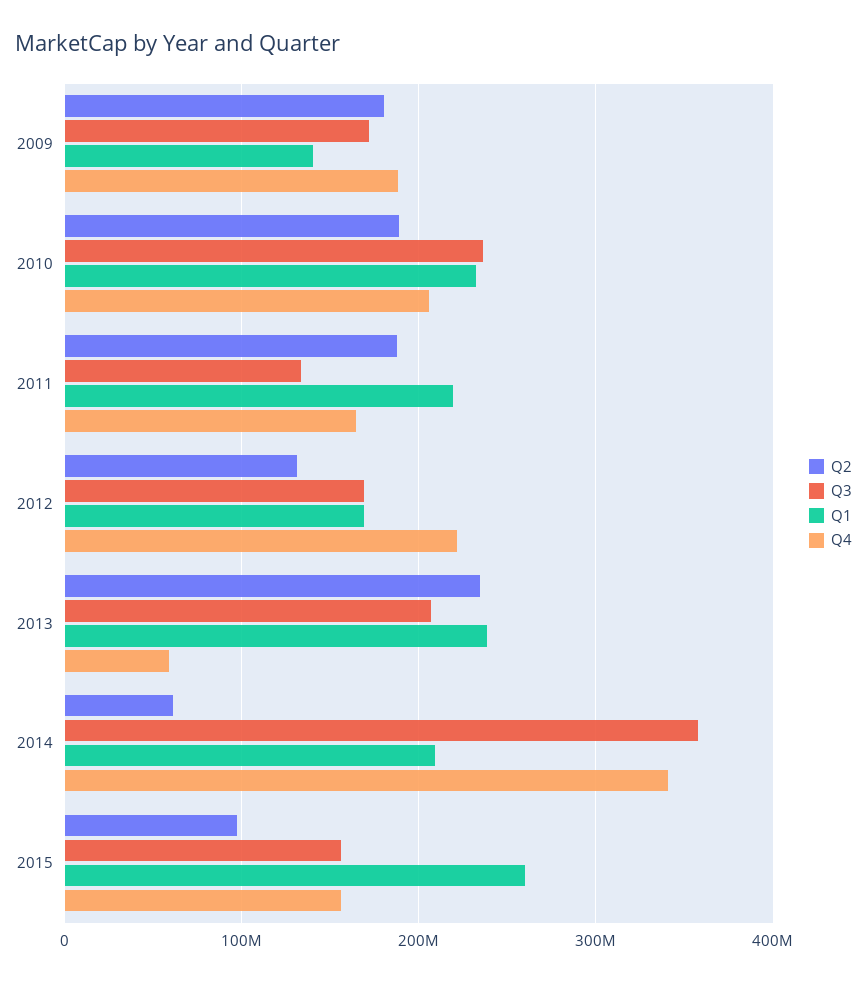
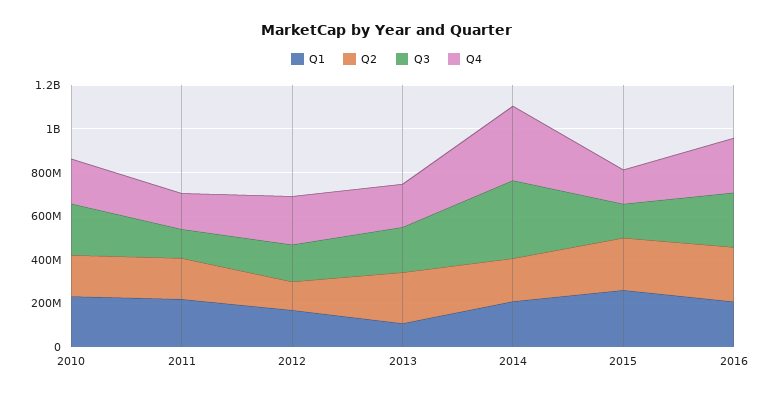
Q2, 2009: 180000000 -> none
Q3, 2009: 170000000 -> none
Q1, 2009: 140000000 -> none
Q4, 2009: 190000000 -> none
Q1, 2013: 240000000 -> 100000000
Q4, 2013: 60000000 -> 200000000
Q2, 2014: 60000000 -> 200000000
Q2, 2015: 100000000 -> 250000000
Q1, 2016: none -> 200000000
Q2, 2016: none -> 250000000
Q3, 2016: none -> 250000000
Q4, 2016: none -> 250000000

